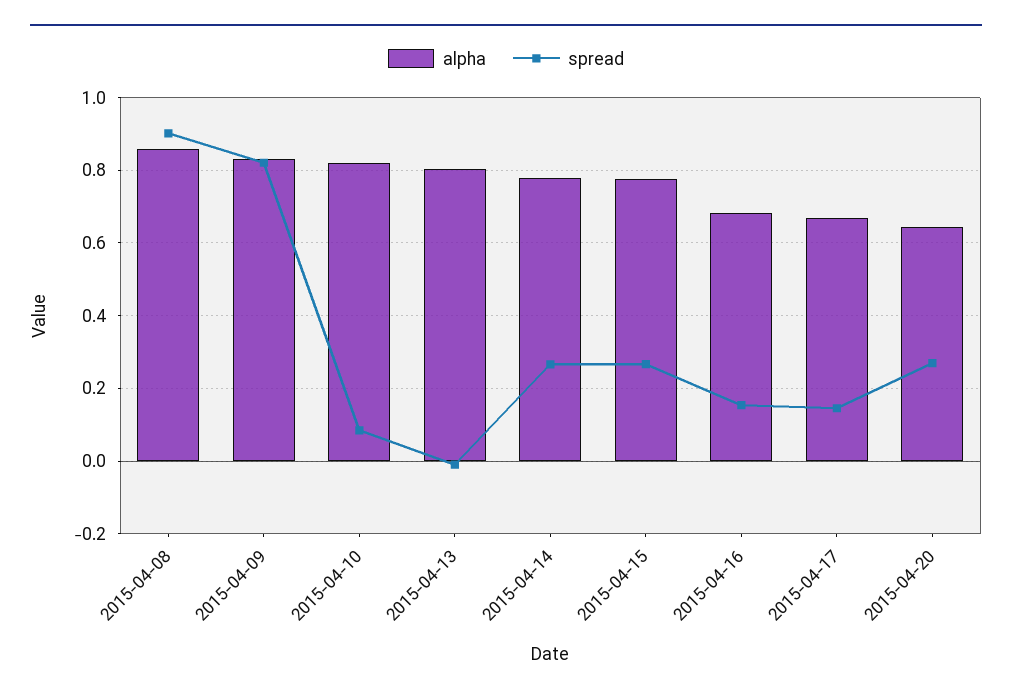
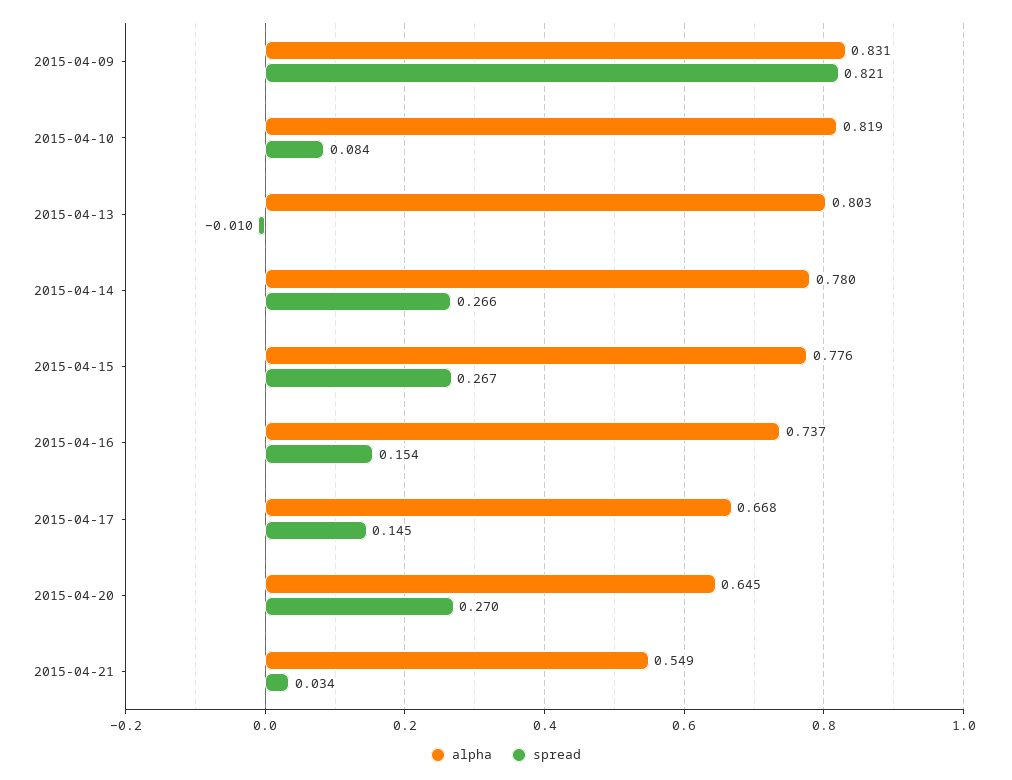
alpha, 2015-04-08: 0.86 -> none
spread, 2015-04-08: 0.9 -> none
alpha, 2015-04-16: 0.68 -> 0.737
alpha, 2015-04-21: none -> 0.549
spread, 2015-04-21: none -> 0.034

